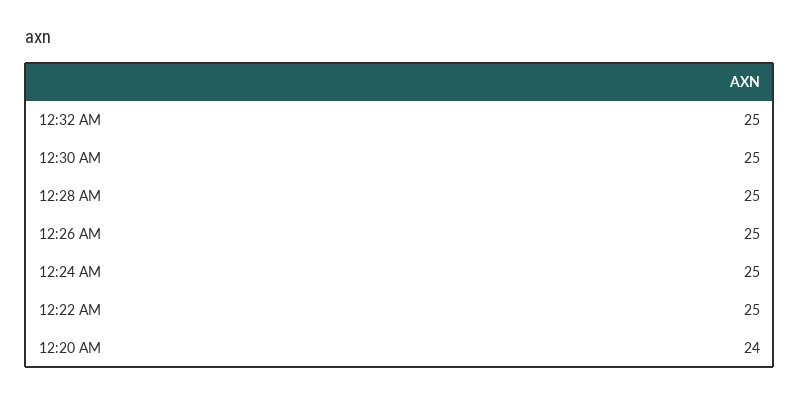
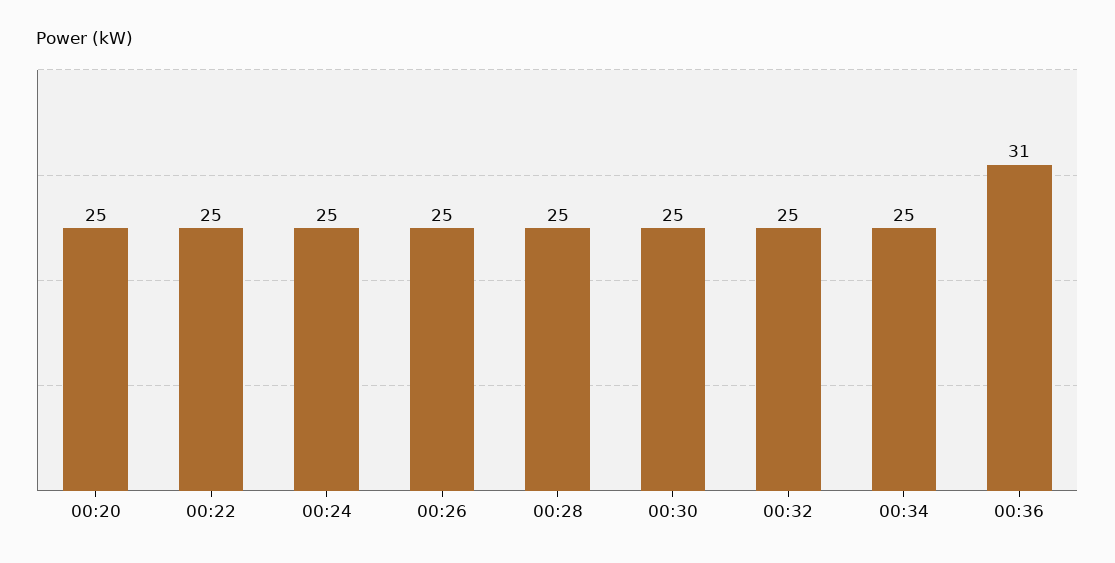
12:20 AM: 24 -> 25
00:34: none -> 25
00:36: none -> 31

